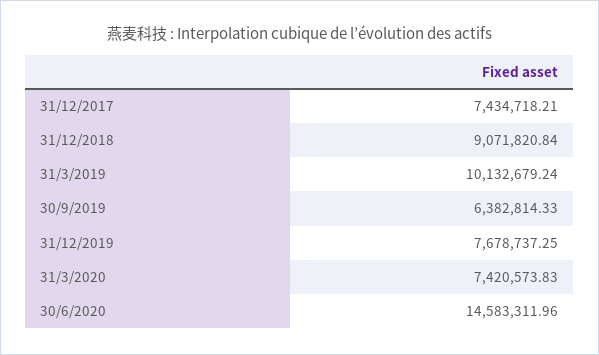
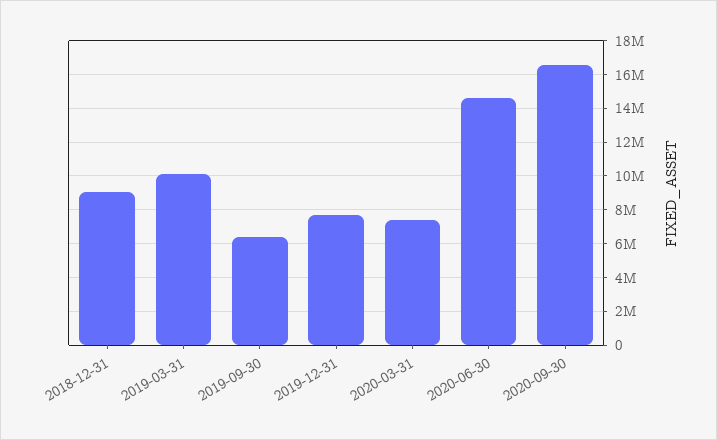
31/12/2017: 7434718.21 -> none
2020-09-30: none -> 16500000

